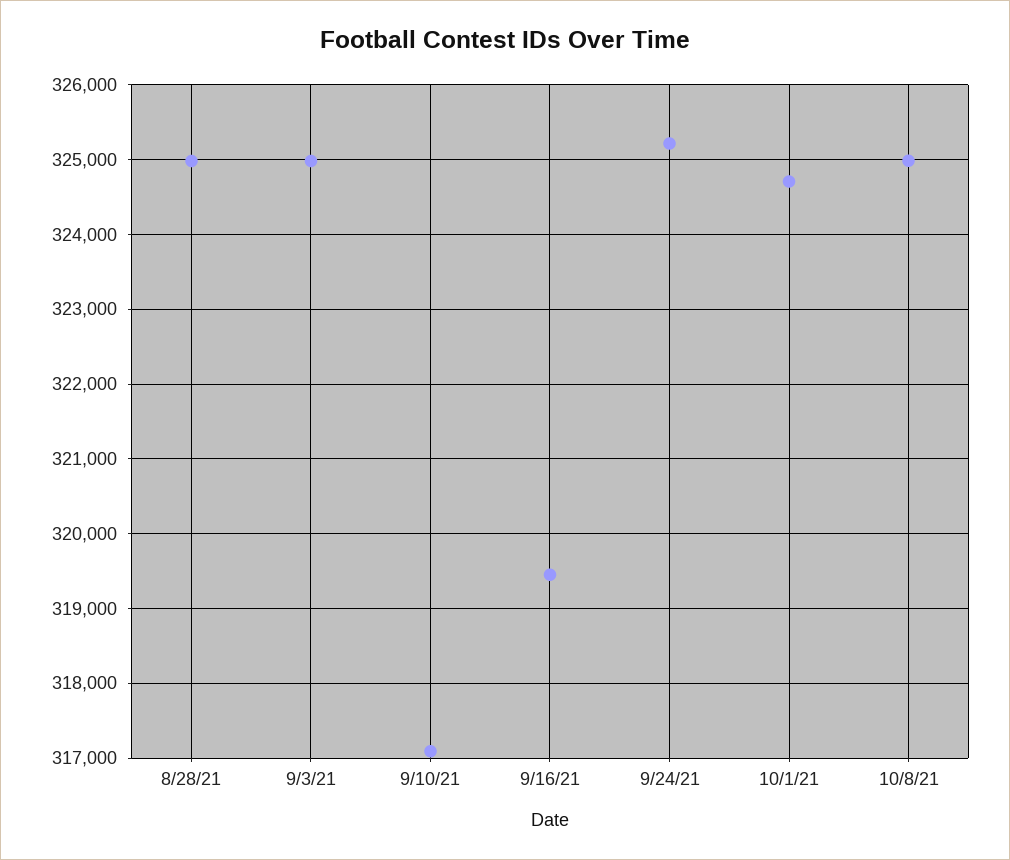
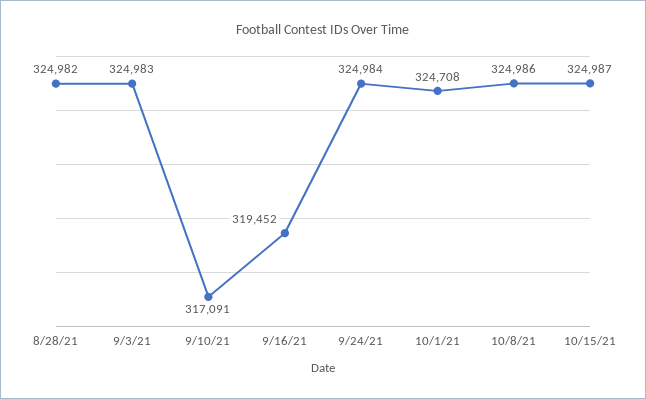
9/24/21: 325200 -> 324984
10/15/21: none -> 324987

